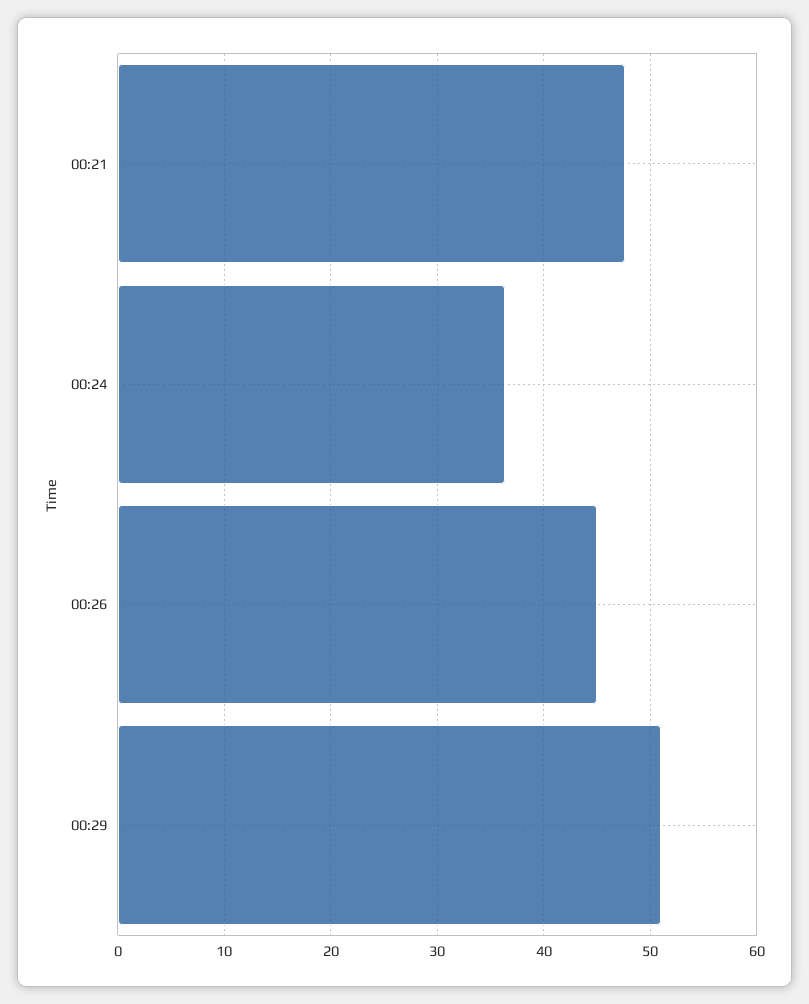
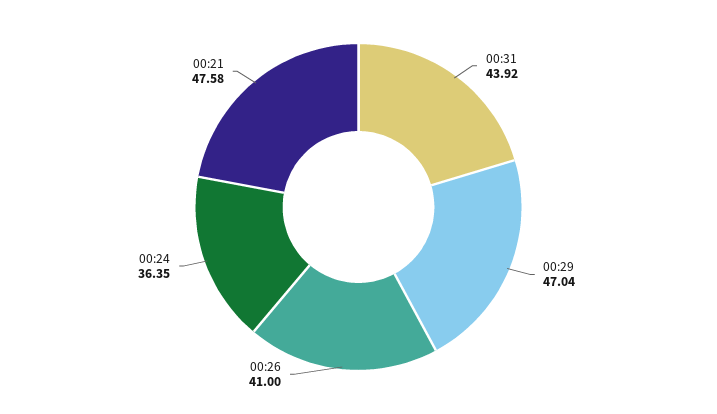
00:26: 45 -> 41
00:29: 51 -> 47.04
00:31: none -> 43.92

